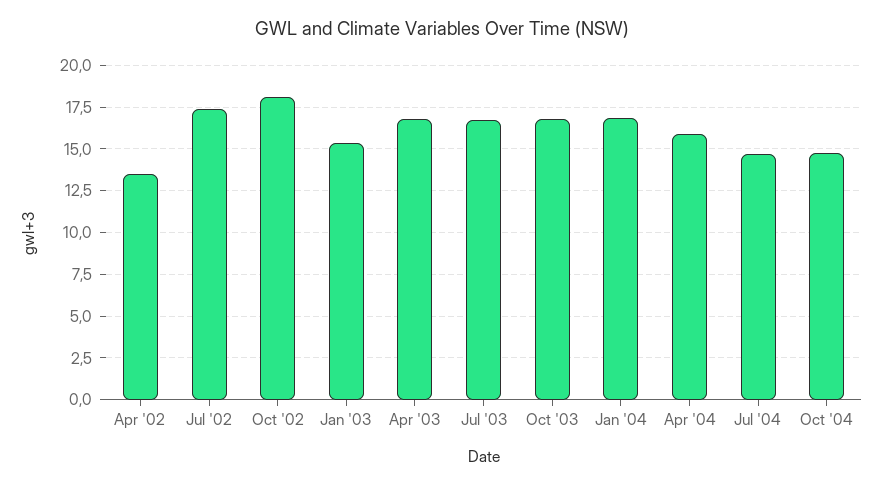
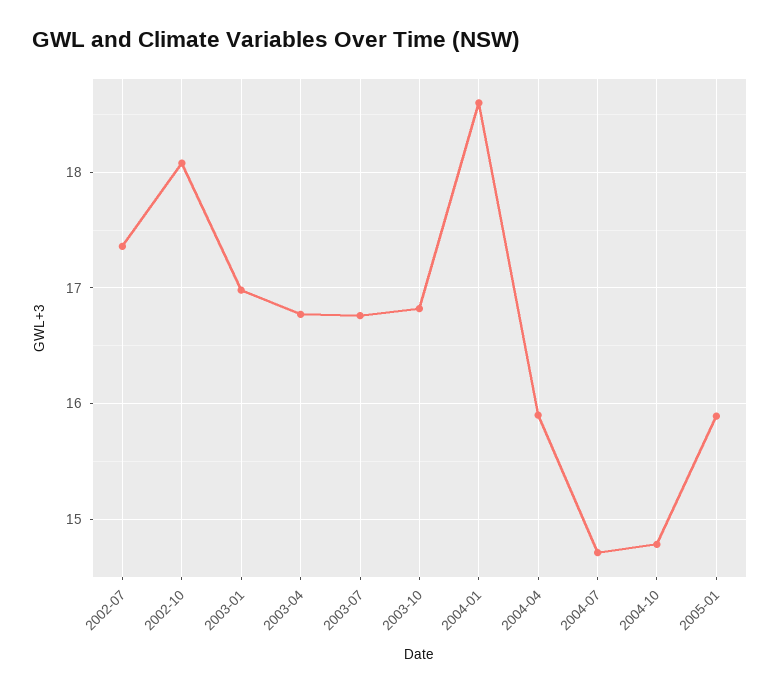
Apr '02: 13.5 -> none
Jan '03: 15.5 -> 17
Jan '04: 17 -> 18.6
2005-01: none -> 15.9

